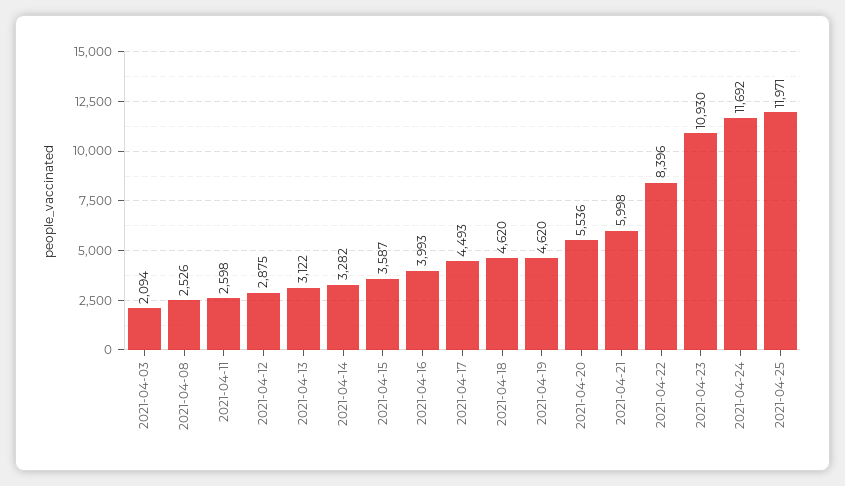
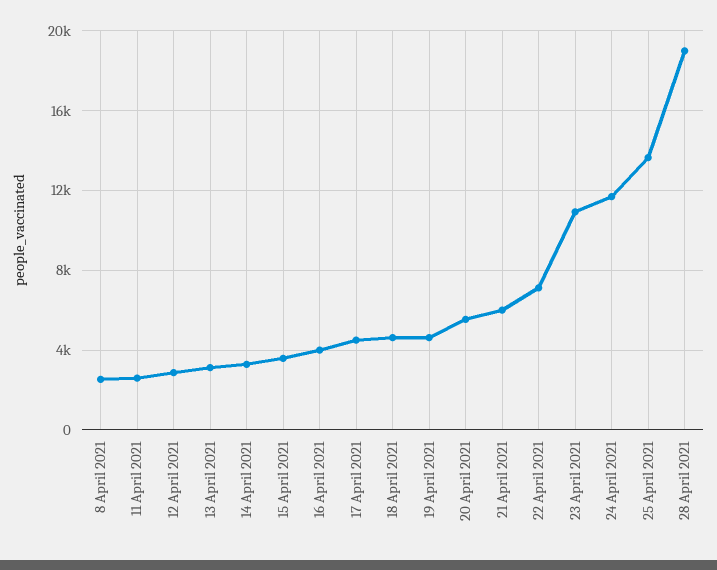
2021-04-03: 2094 -> none
2021-04-22: 8396 -> 7000
2021-04-25: 11971 -> 13500
28 April 2021: none -> 19000

